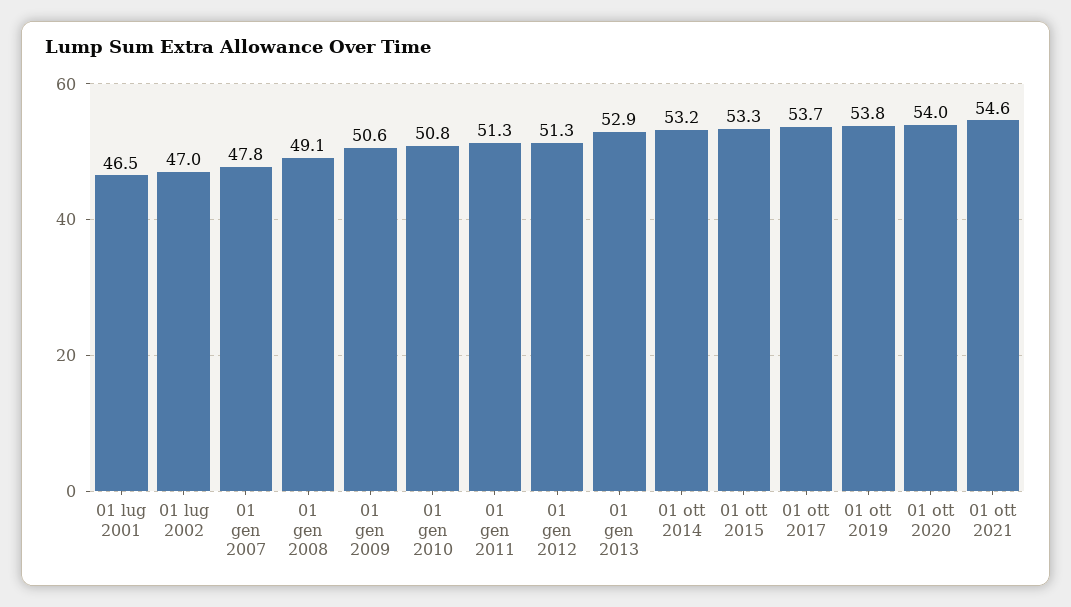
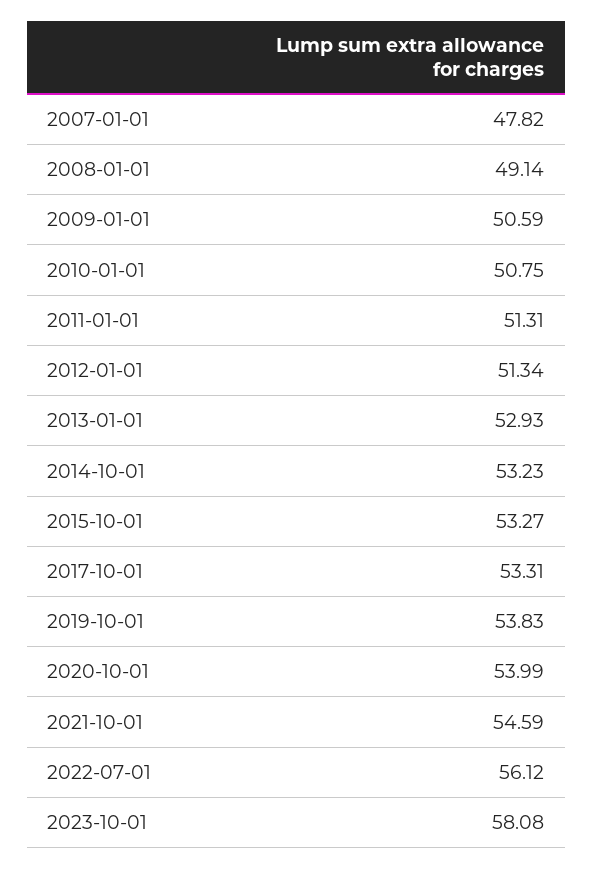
01 lug 2001: 46.5 -> none
01 lug 2002: 47 -> none
01 ott 2017: 53.7 -> 53.31
2022-07-01: none -> 56.12
2023-10-01: none -> 58.08

